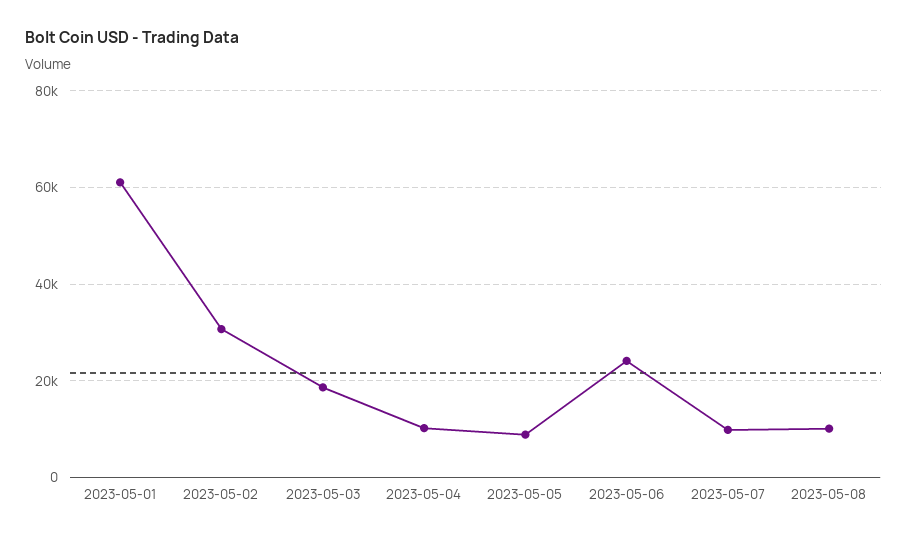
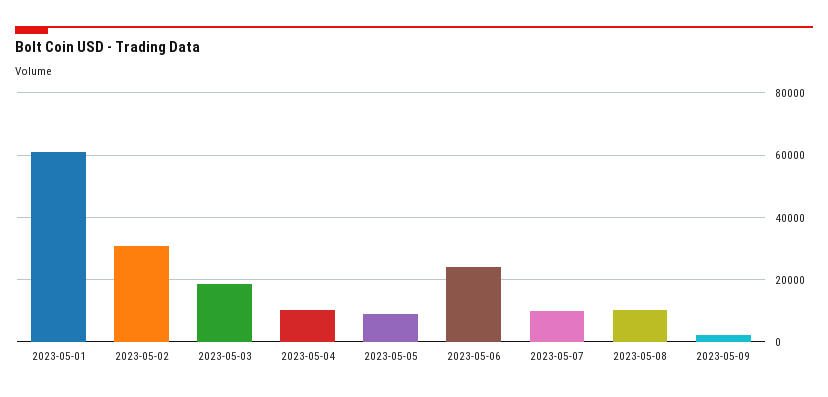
2023-05-09: none -> 2000

